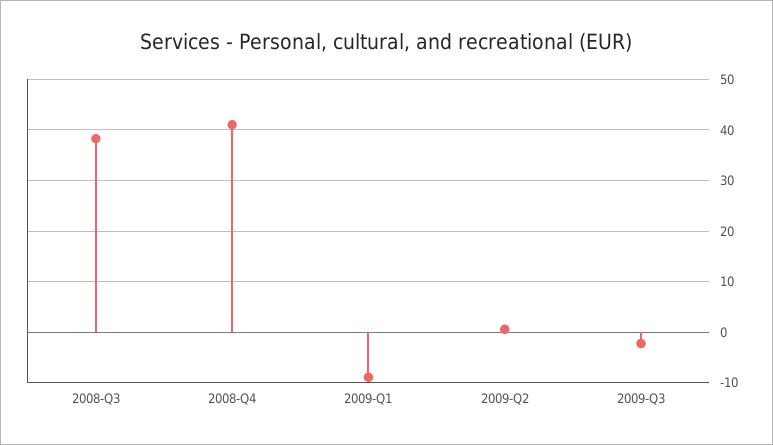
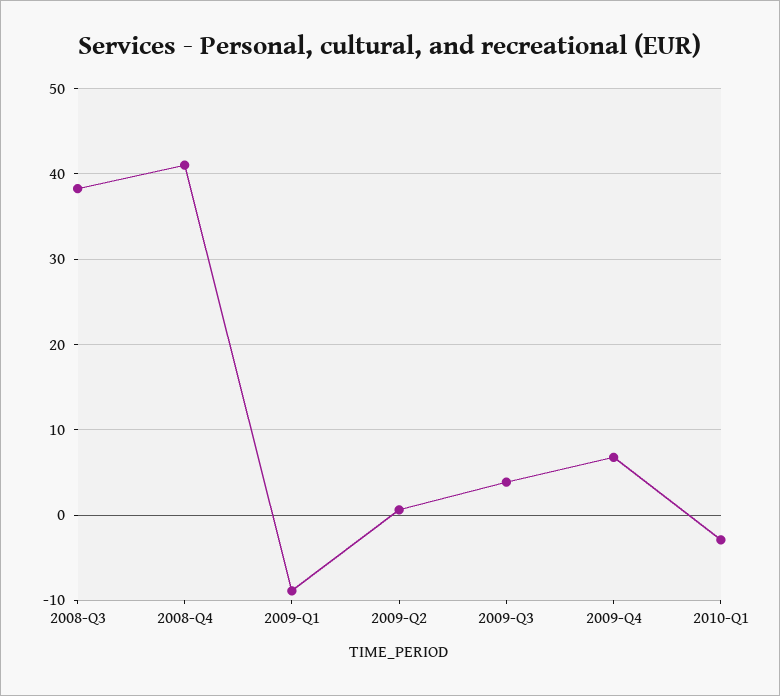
2009-Q3: -2 -> 4
2009-Q4: none -> 7
2010-Q1: none -> -3

